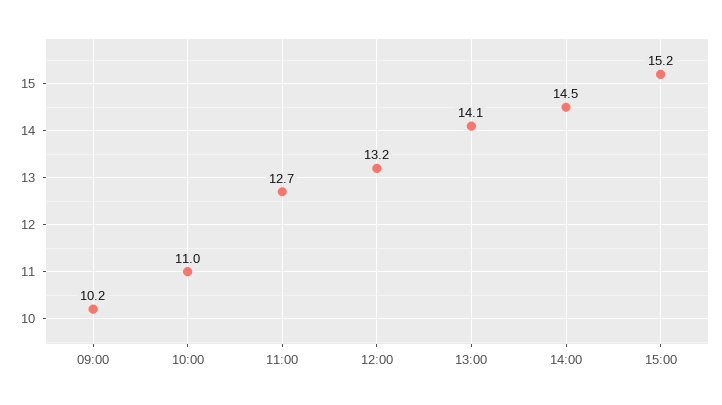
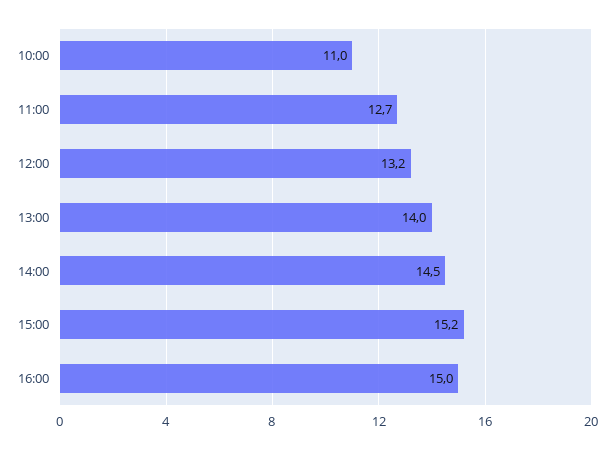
09:00: 10.2 -> none
13:00: 14.1 -> 14
16:00: none -> 15

